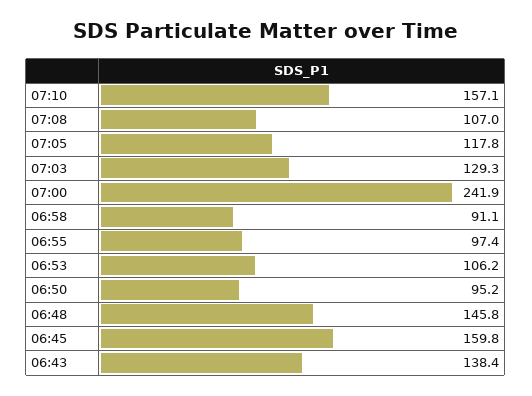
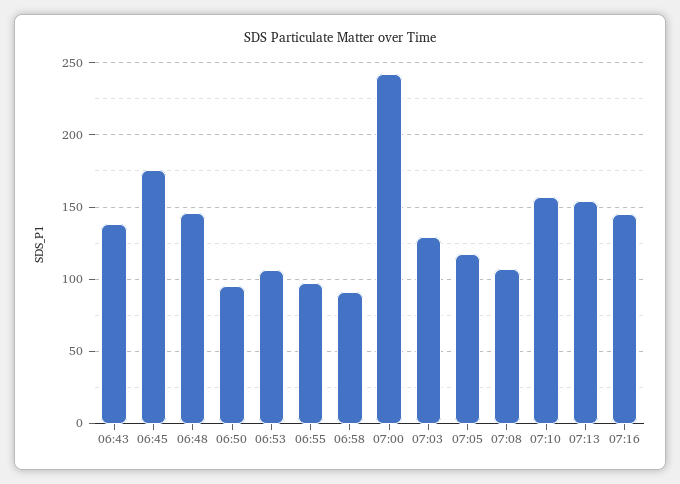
06:45: 159.8 -> 175
07:13: none -> 155
07:16: none -> 145

